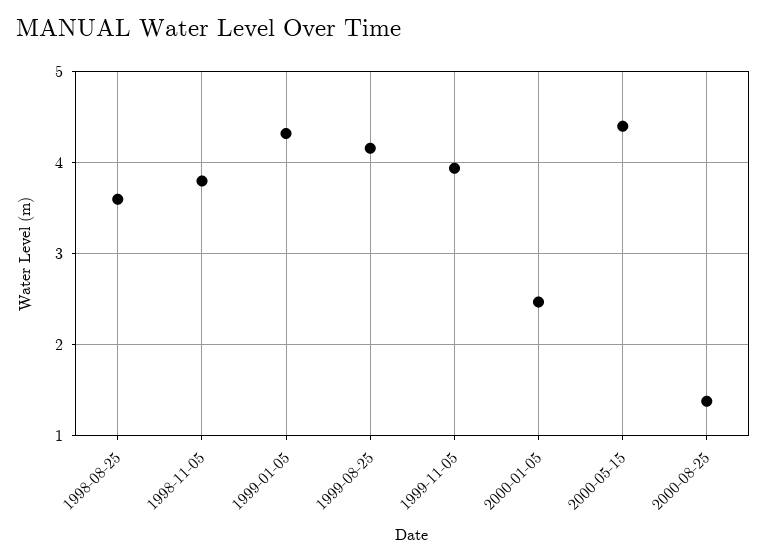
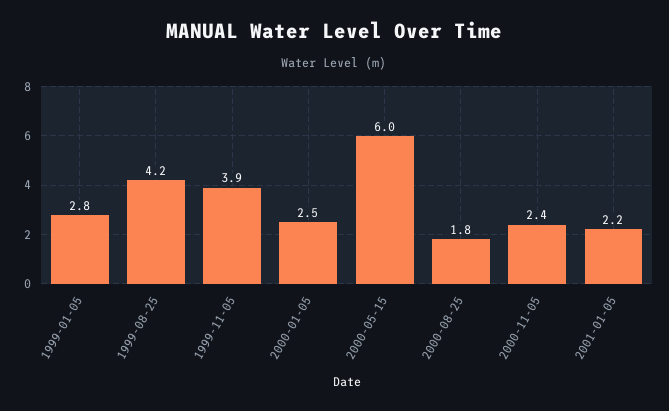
1998-08-25: 3.6 -> none
1998-11-05: 3.8 -> none
1999-01-05: 4.3 -> 2.8
2000-05-15: 4.4 -> 6
2000-08-25: 1.4 -> 1.8
2000-11-05: none -> 2.4
2001-01-05: none -> 2.2

